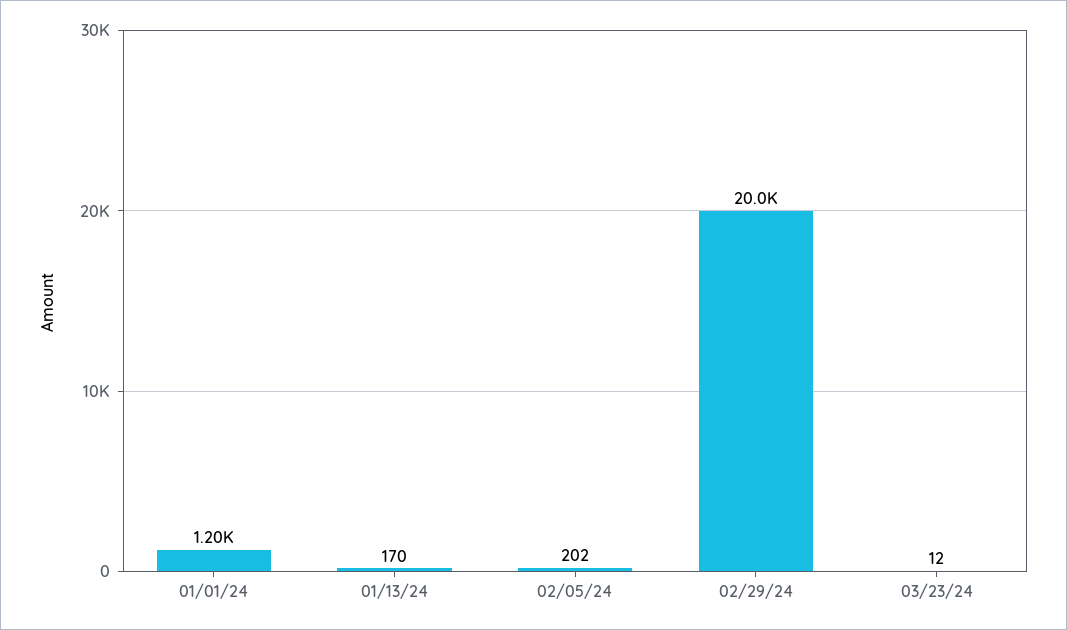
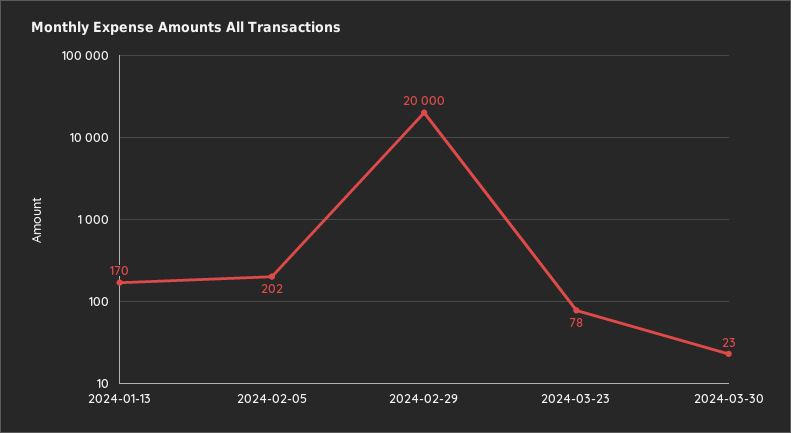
01/01/24: 1200 -> none
03/23/24: 12 -> 78
2024-03-30: none -> 23

